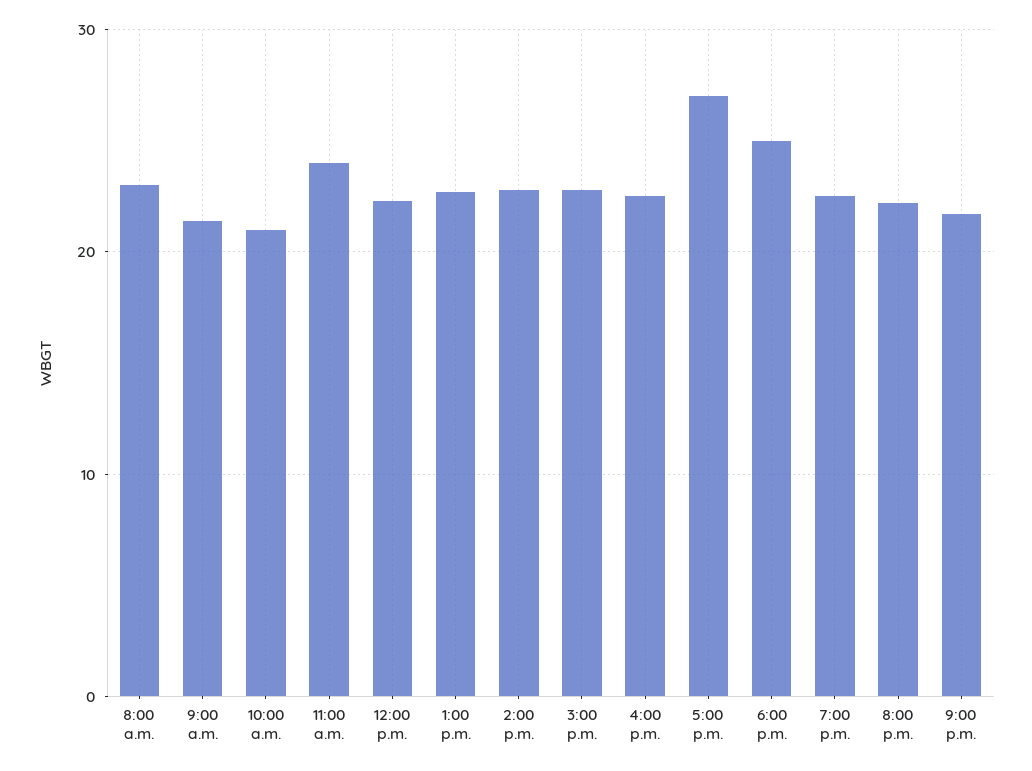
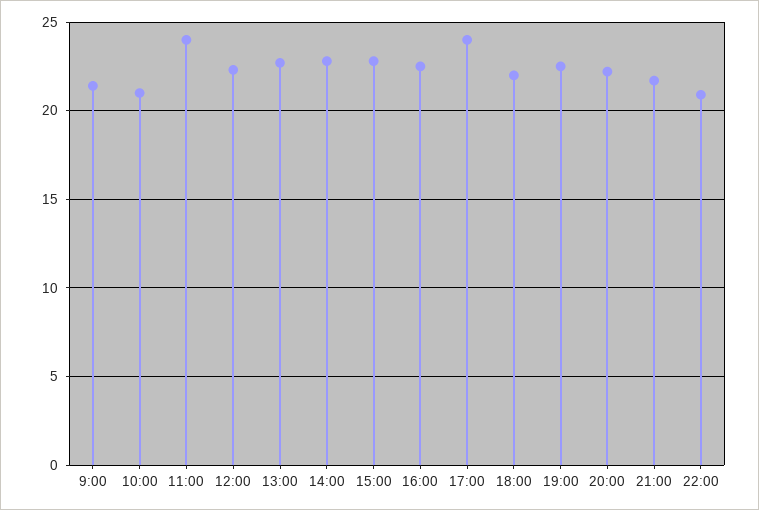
8:00 a.m.: 23 -> none
5:00 p.m.: 27 -> 24
6:00 p.m.: 25 -> 22
22:00: none -> 21

